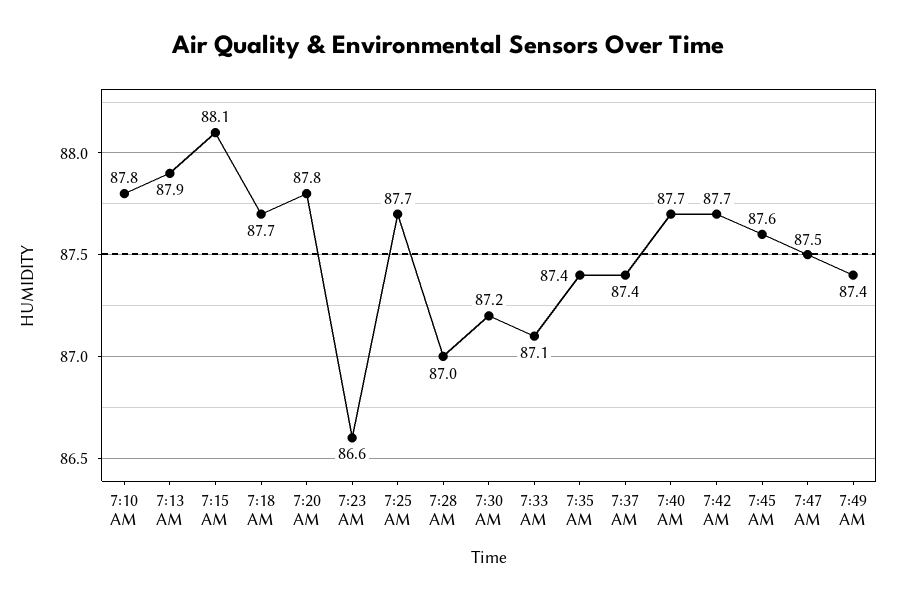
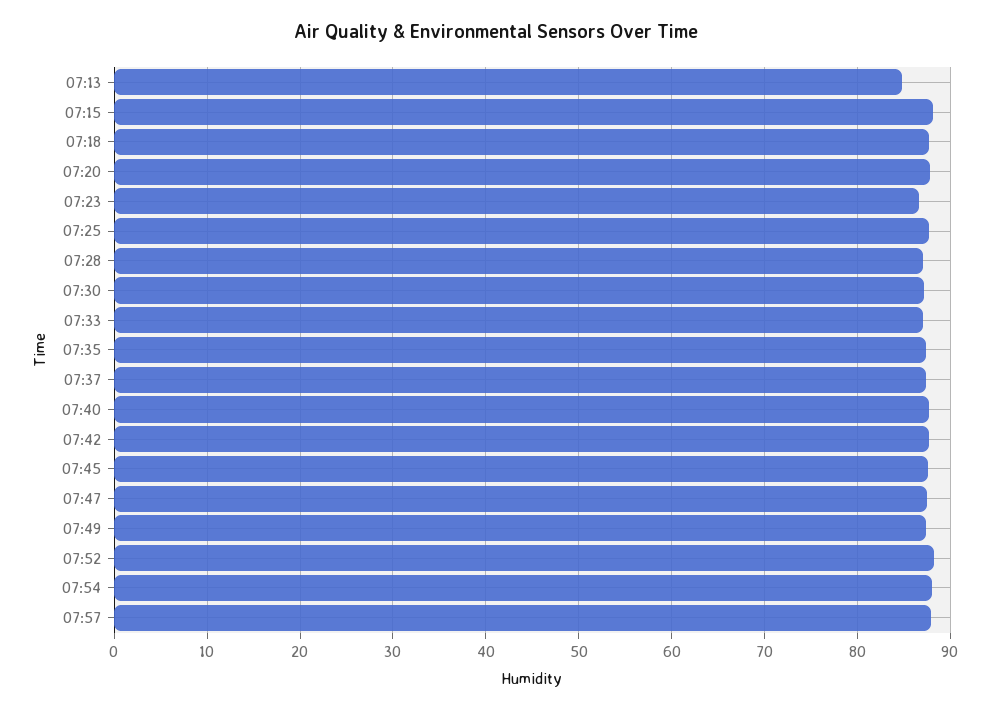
7:10 AM: 87.8 -> none
7:13 AM: 87.9 -> 85
07:52: none -> 88
07:54: none -> 88
07:57: none -> 88

